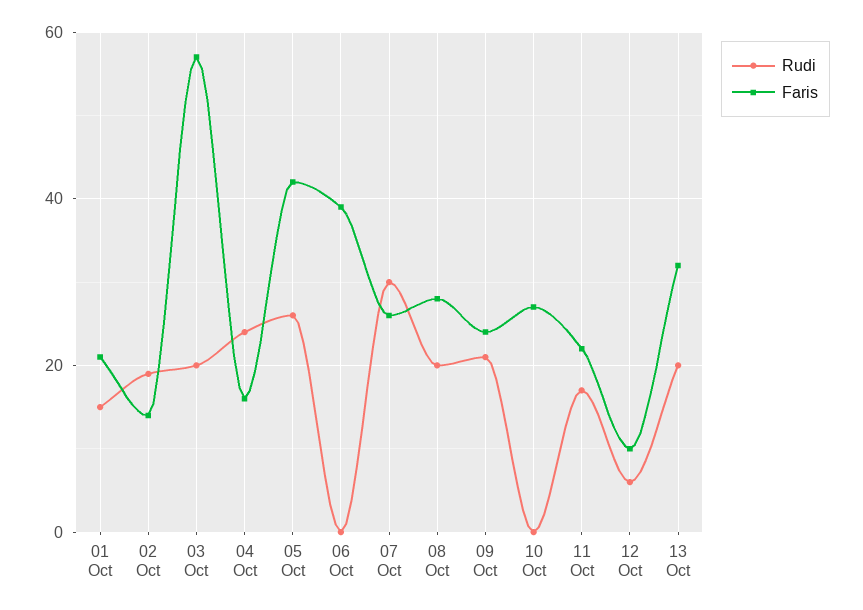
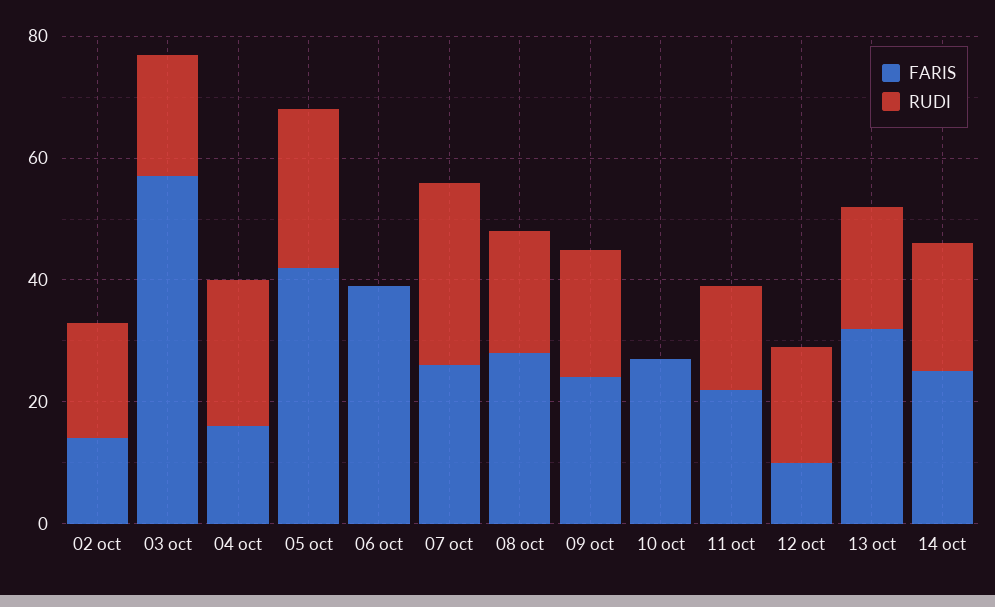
Rudi, 01 Oct: 15 -> none
Faris, 01 Oct: 20 -> none
Rudi, 12 Oct: 5 -> 20
Faris, 14 oct: none -> 25
Rudi, 14 oct: none -> 20

